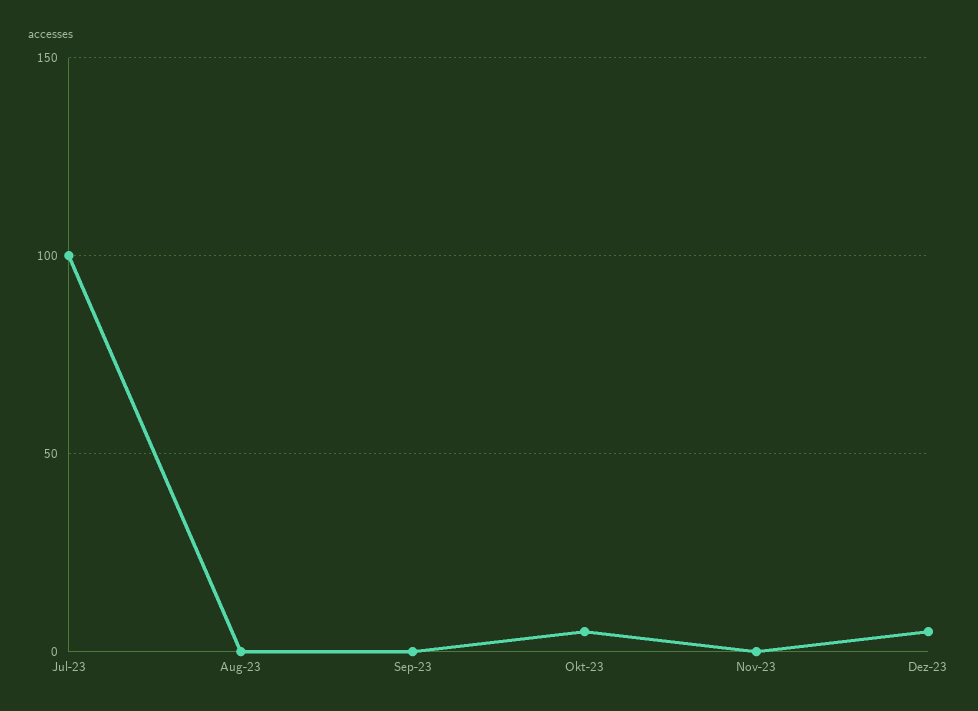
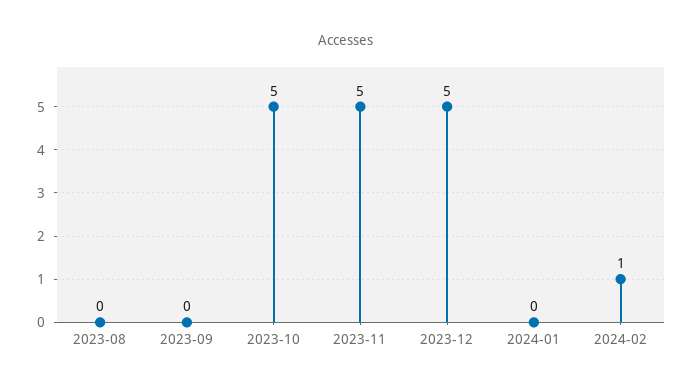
Jul-23: 100 -> none
Nov-23: 0 -> 5
2024-01: none -> 0
2024-02: none -> 1

